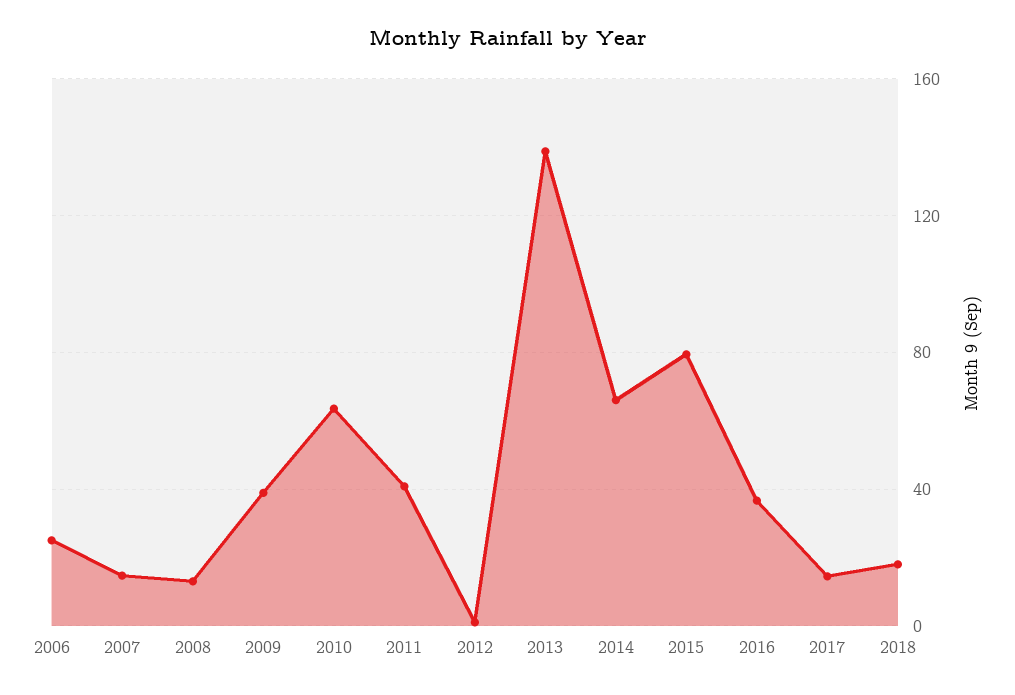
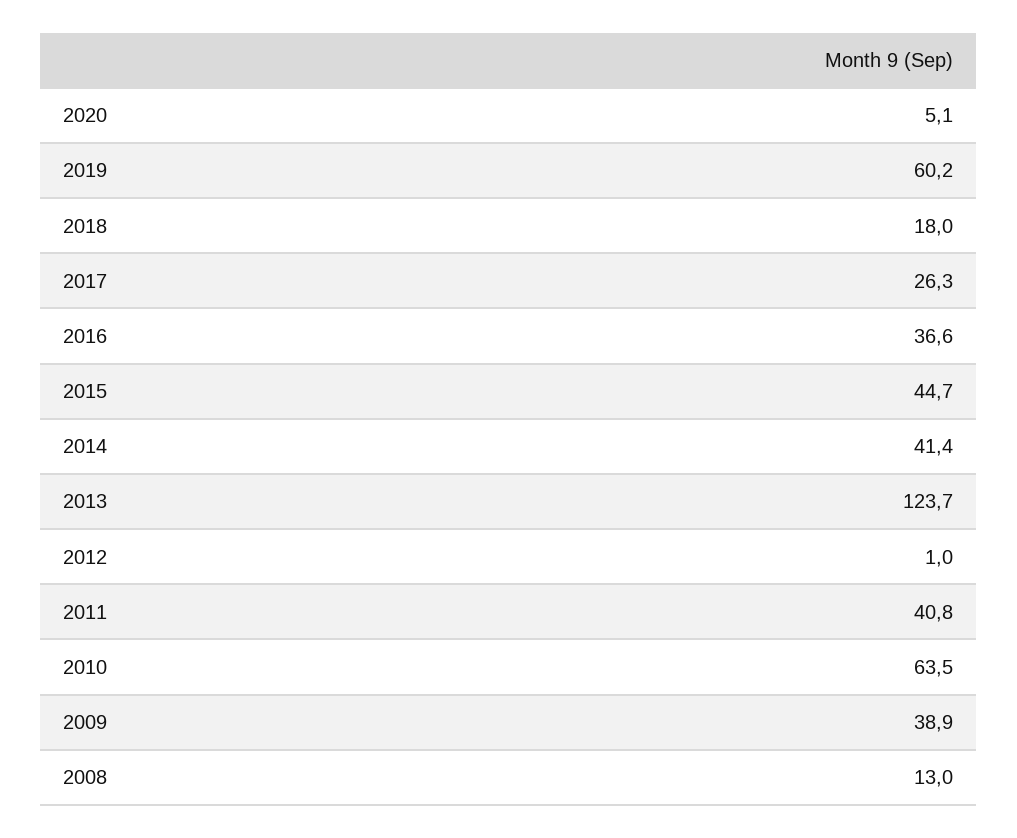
2006: 25 -> none
2007: 15 -> none
2013: 140 -> 123.7
2014: 65 -> 41.4
2015: 80 -> 44.7
2017: 15 -> 26.3
2020: none -> 5.1
2019: none -> 60.2

